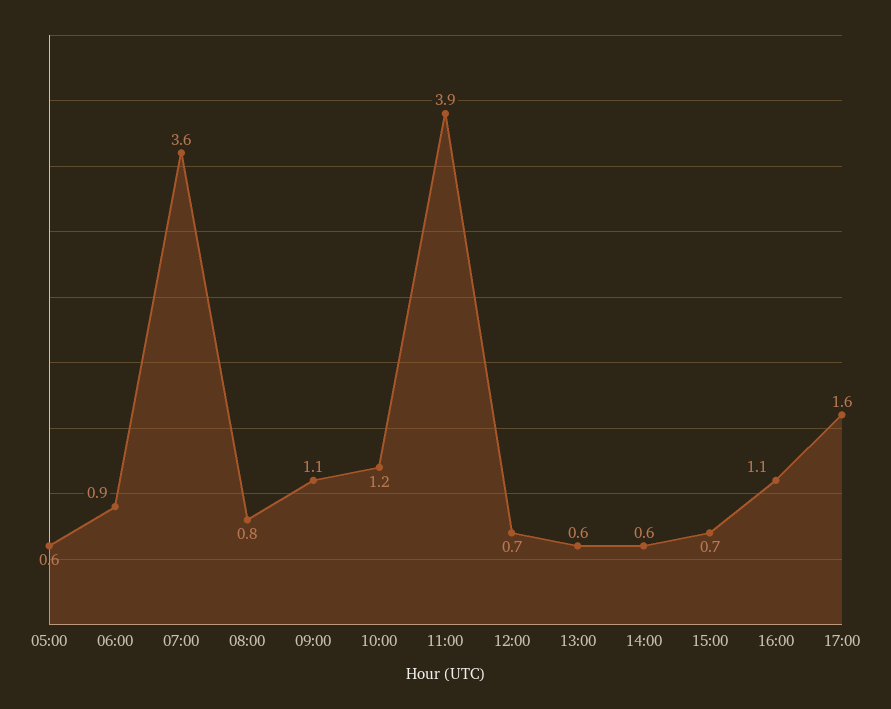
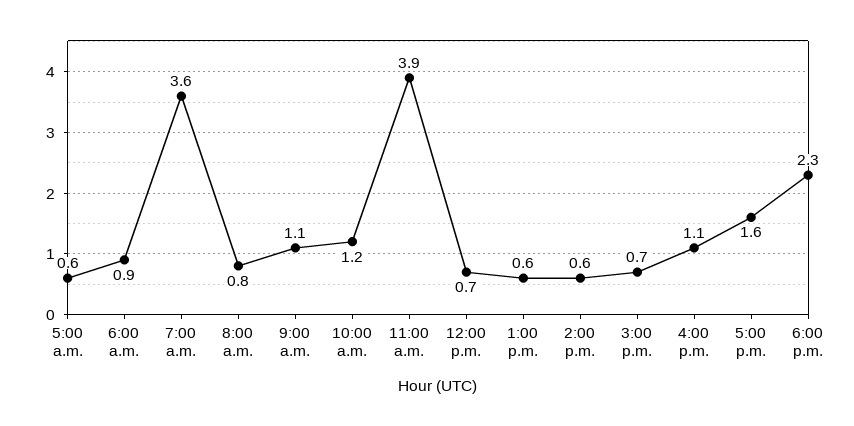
6:00 p.m.: none -> 2.3

